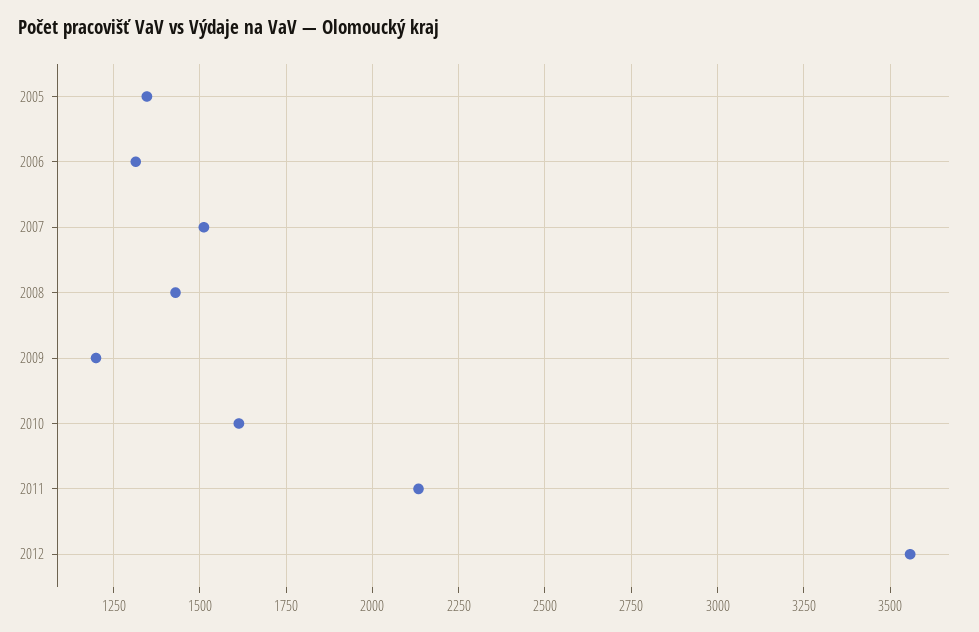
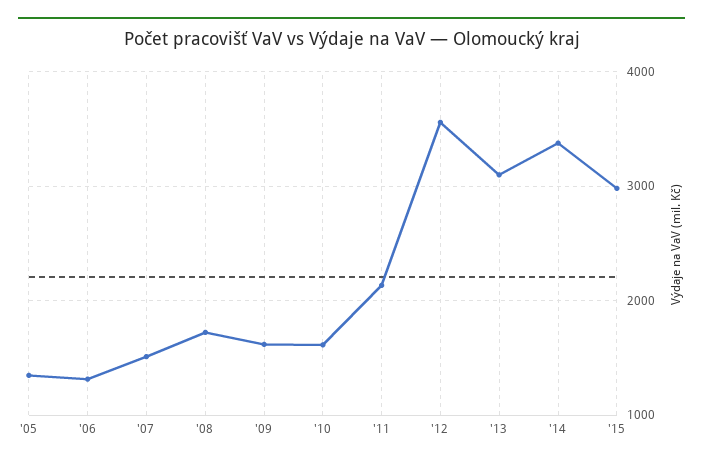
2008: 1425 -> 1700
2009: 1200 -> 1600
'13: none -> 3100
'14: none -> 3400
'15: none -> 3000

